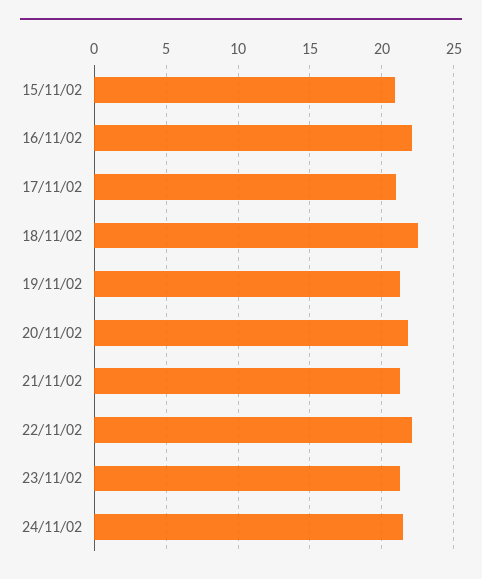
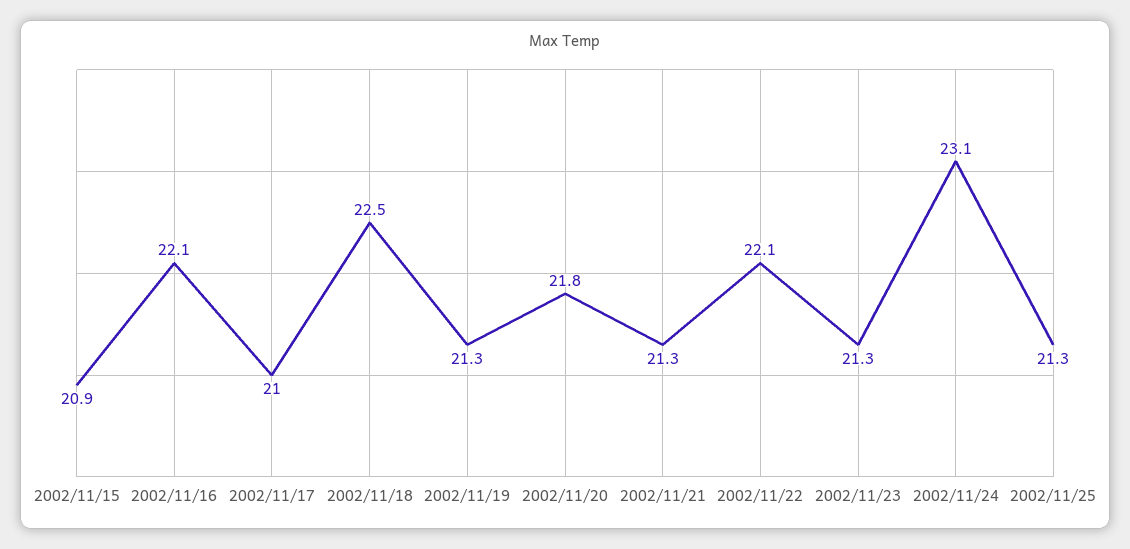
24/11/02: 21.5 -> 23.1
2002/11/25: none -> 21.3

